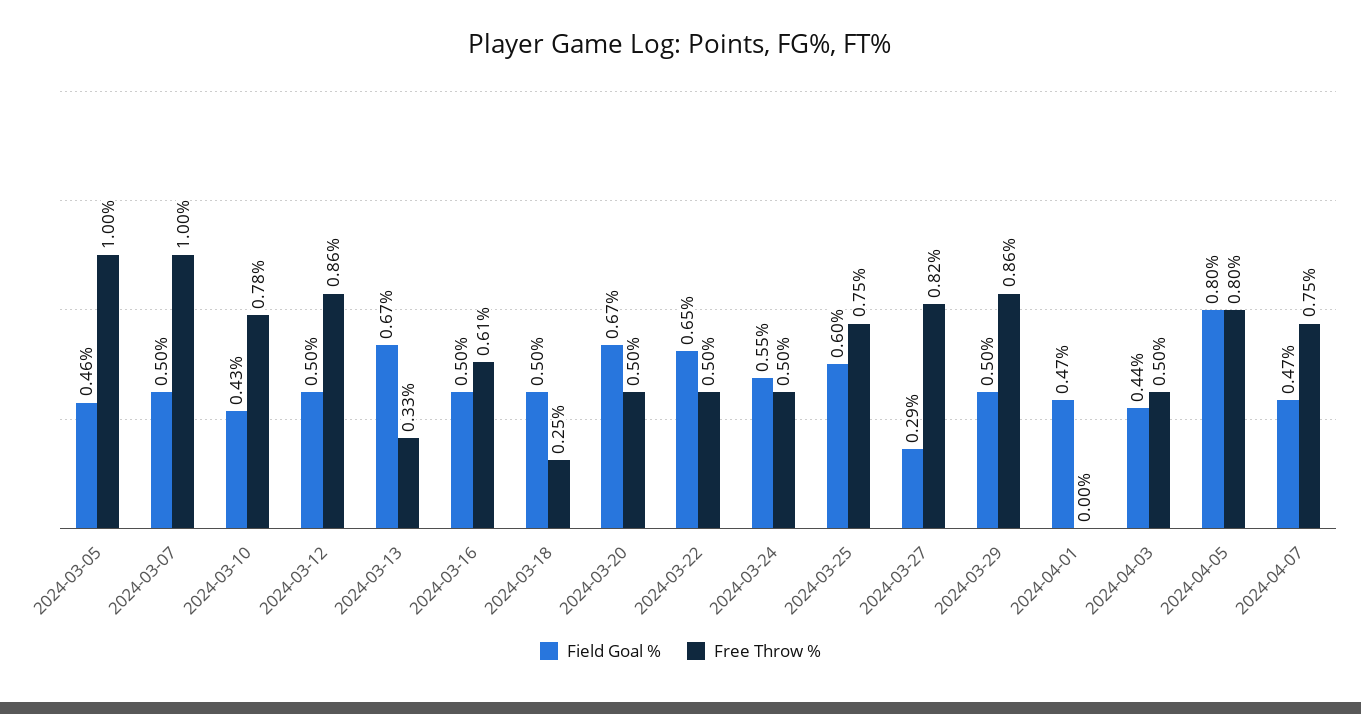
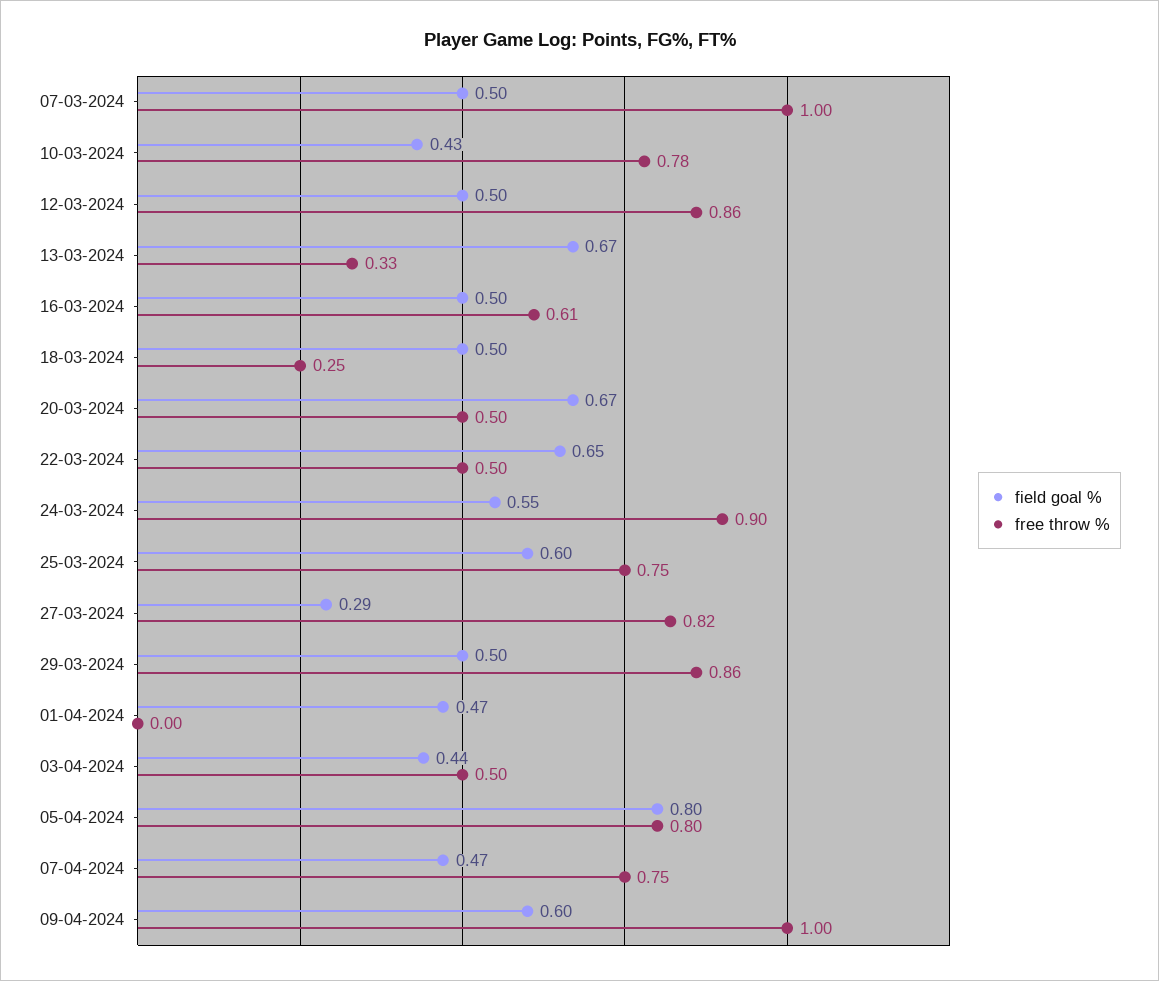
Field Goal %, 2024-03-05: 0.46 -> none
Free Throw %, 2024-03-05: 1 -> none
Free Throw %, 2024-03-24: 0.5 -> 0.9
Field Goal %, 09-04-2024: none -> 0.6
Free Throw %, 09-04-2024: none -> 1

